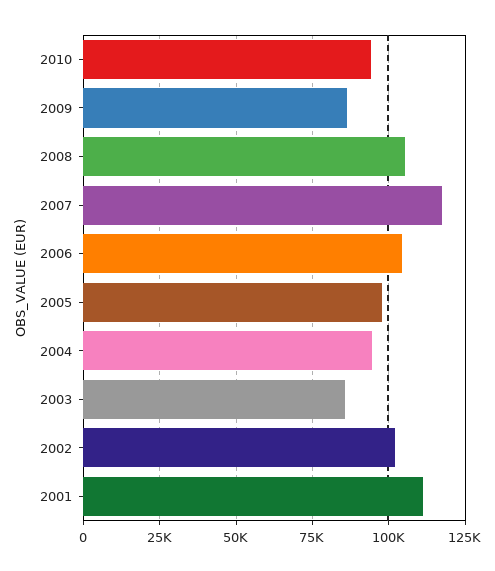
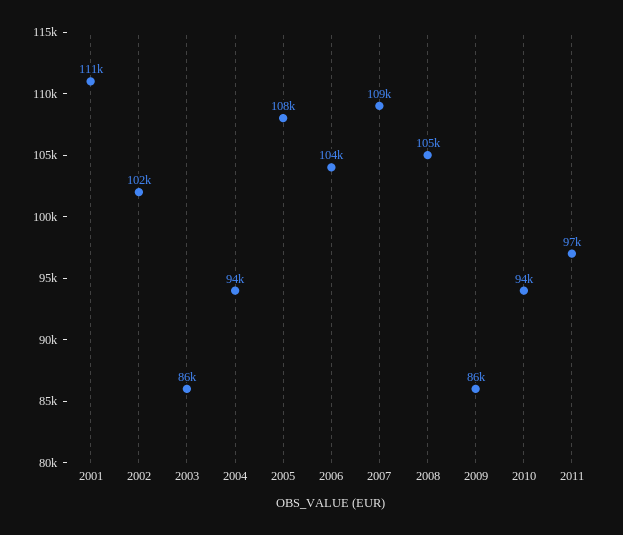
2007: 117500 -> 109000
2005: 97500 -> 108000
2011: none -> 97000

